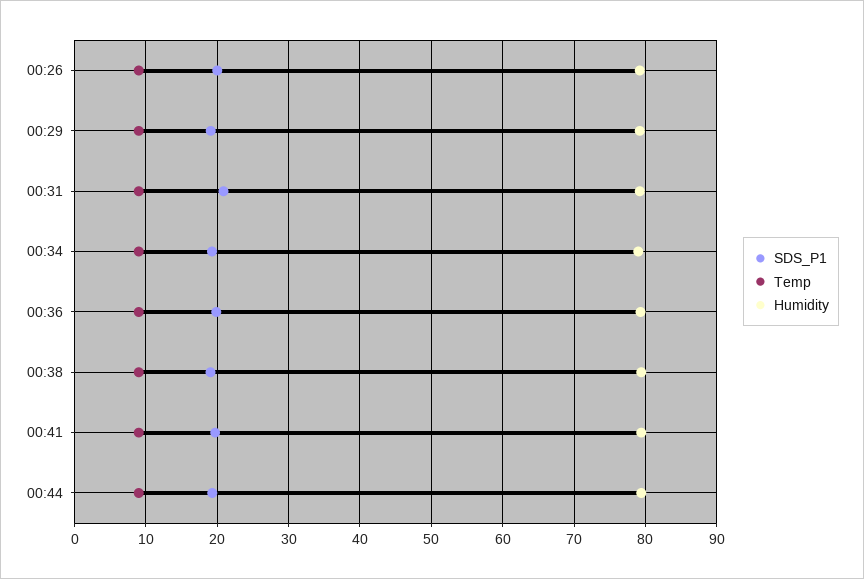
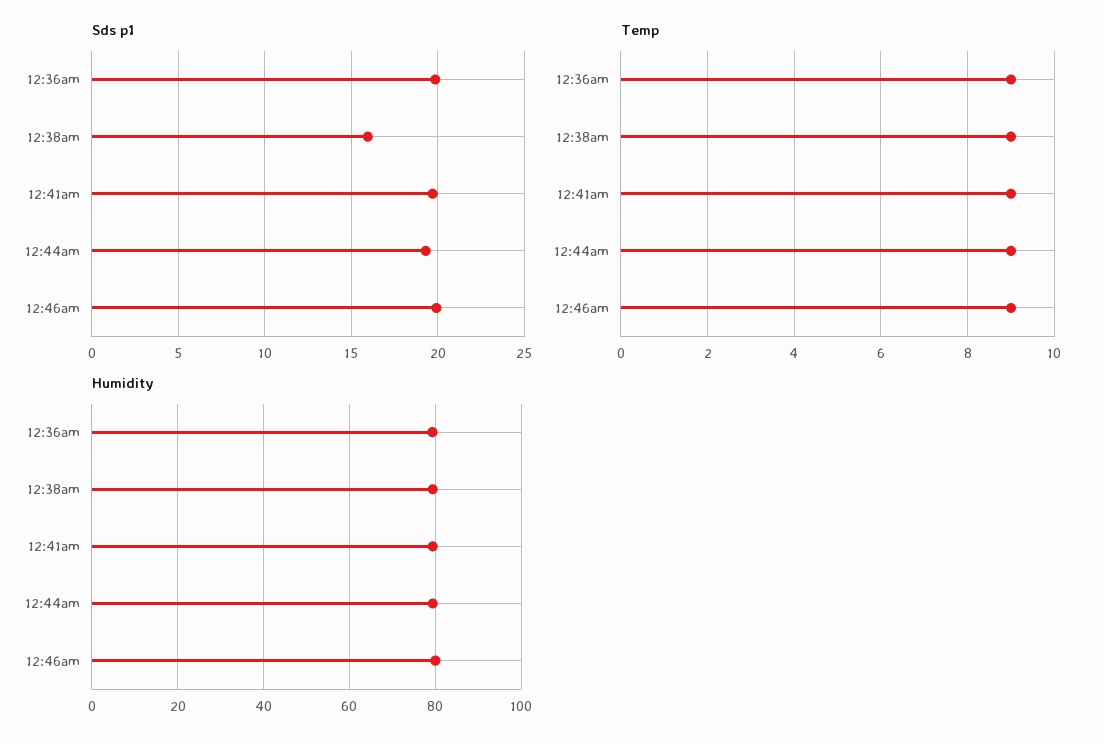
SDS_P1, 00:26: 20 -> none
Temp, 00:26: 9 -> none
Humidity, 00:26: 79 -> none
SDS_P1, 00:29: 19 -> none
Temp, 00:29: 9 -> none
Humidity, 00:29: 79 -> none
SDS_P1, 00:31: 21 -> none
Temp, 00:31: 9 -> none
Humidity, 00:31: 79 -> none
SDS_P1, 00:34: 19 -> none
Temp, 00:34: 9 -> none
Humidity, 00:34: 79 -> none
SDS_P1, 00:38: 19 -> 16
SDS_P1, 12:46am: none -> 20
Temp, 12:46am: none -> 9
Humidity, 12:46am: none -> 80

